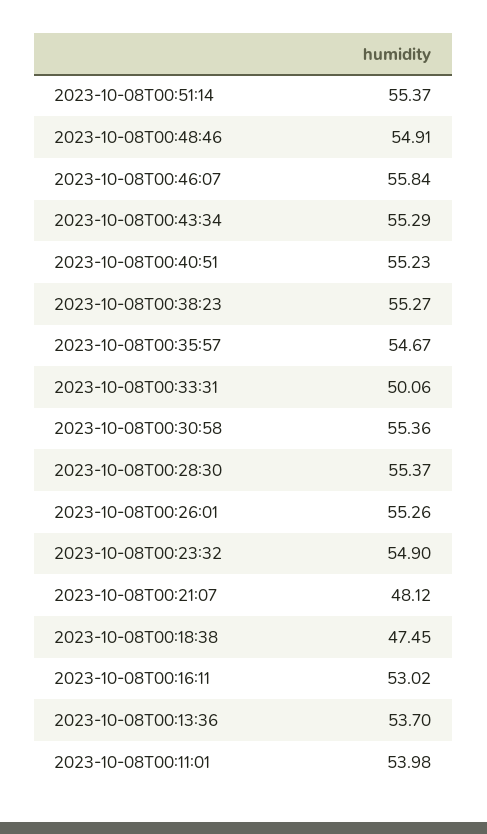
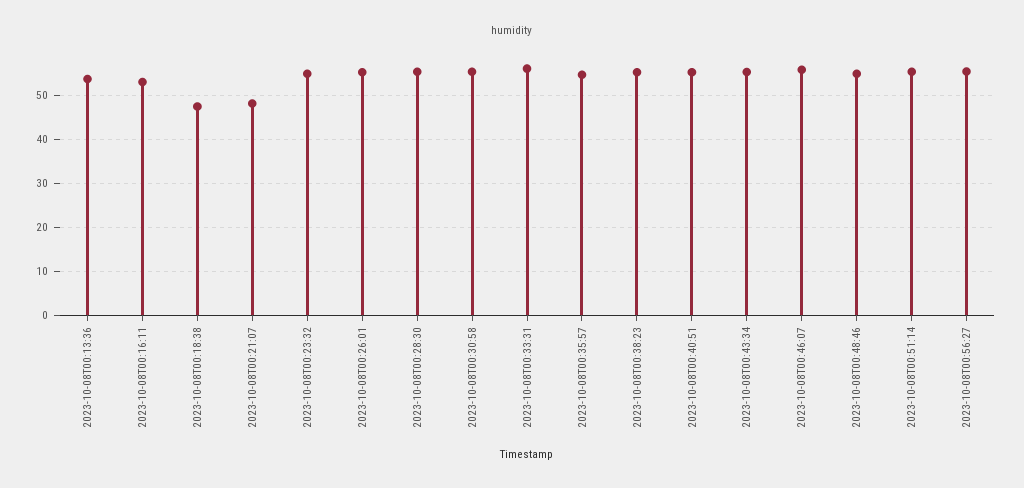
2023-10-08T00:33:31: 50.06 -> 56
2023-10-08T00:11:01: 53.98 -> none
2023-10-08T00:56:27: none -> 56

